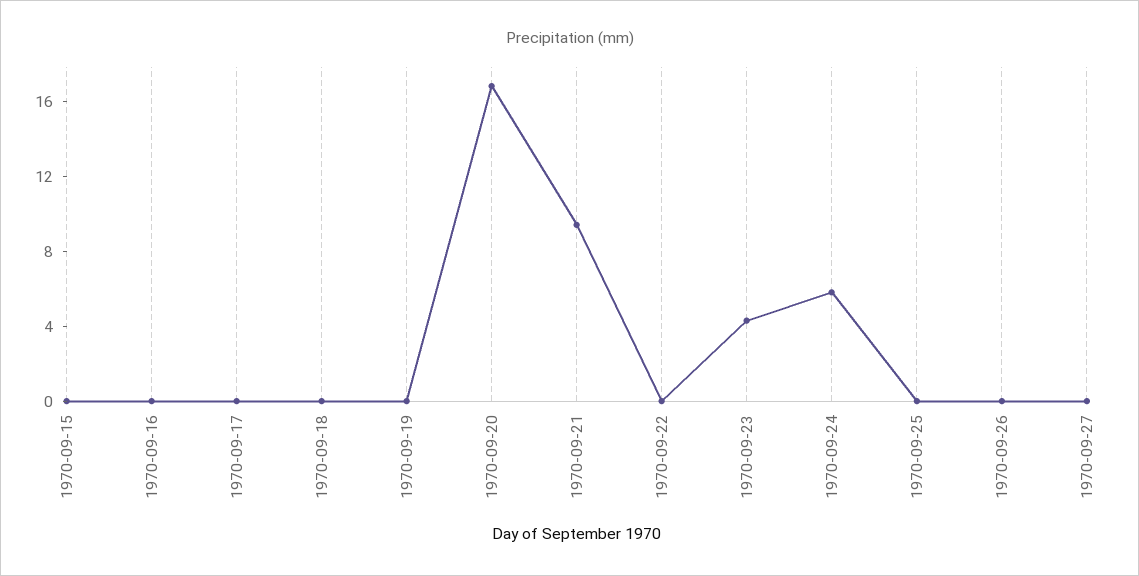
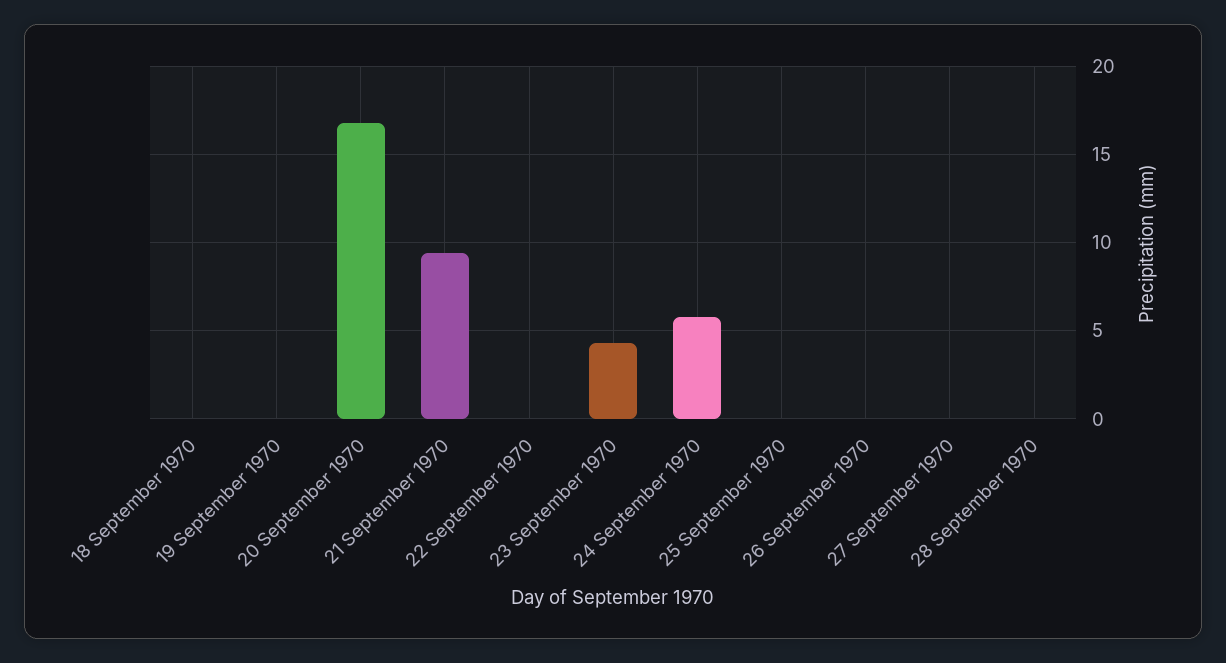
1970-09-15: 0 -> none
1970-09-16: 0 -> none
1970-09-17: 0 -> none
28 September 1970: none -> 0

